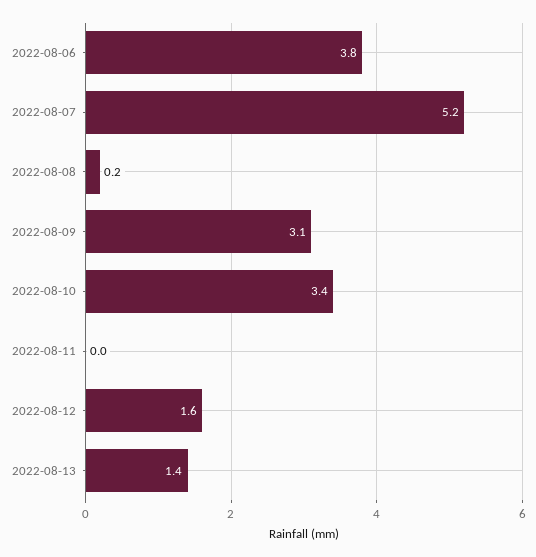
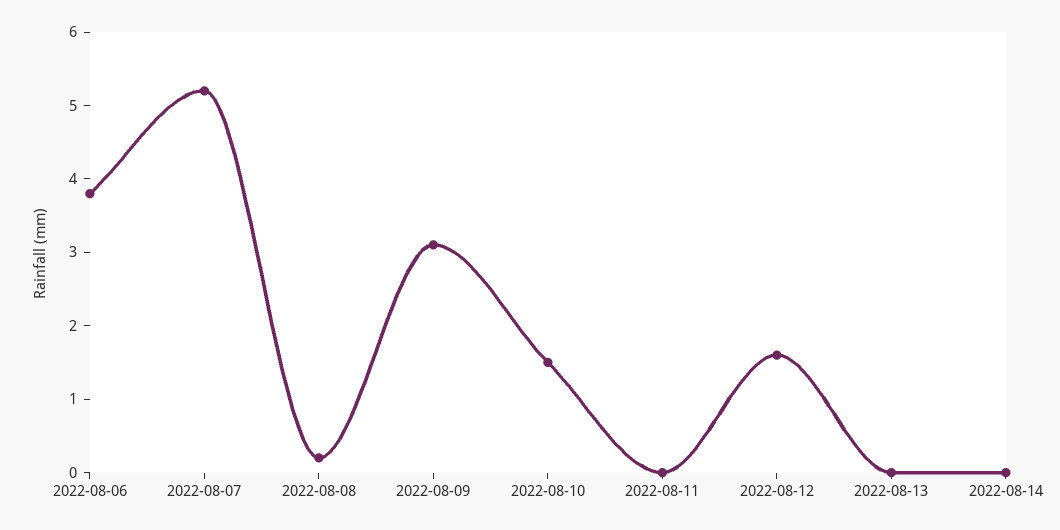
2022-08-10: 3.4 -> 1.5
2022-08-13: 1.4 -> 0
2022-08-14: none -> 0

